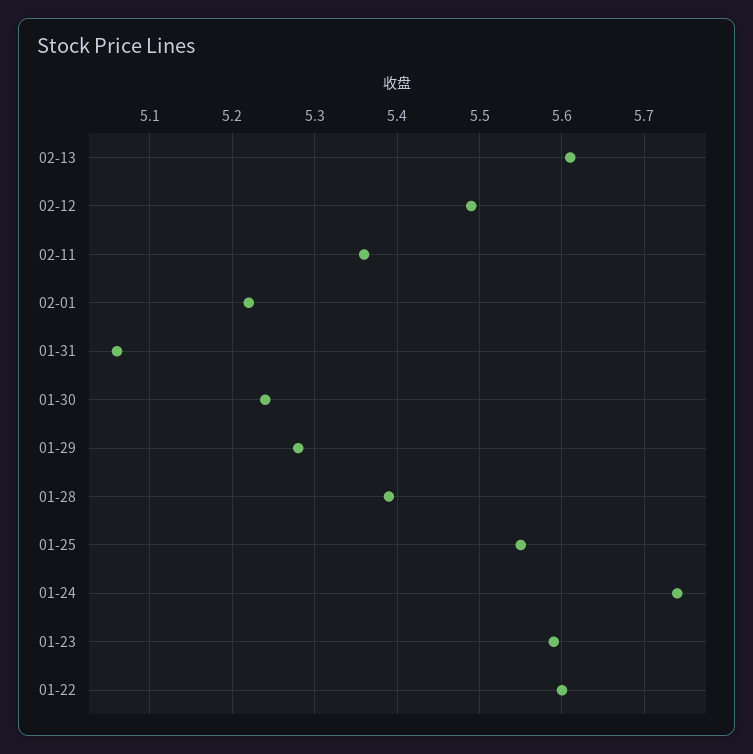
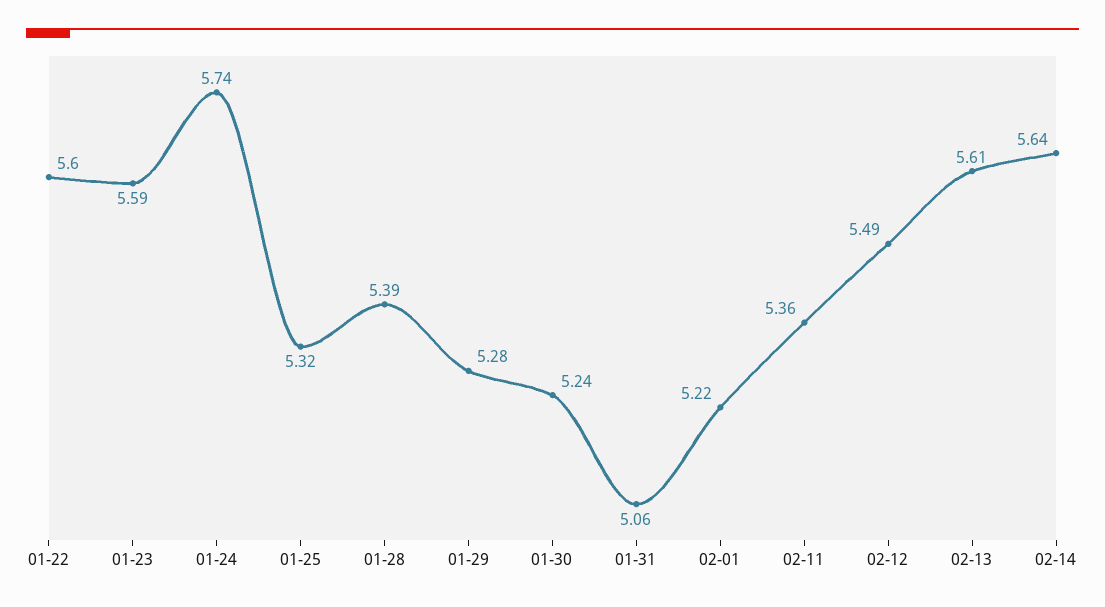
01-25: 5.55 -> 5.32
02-14: none -> 5.64

